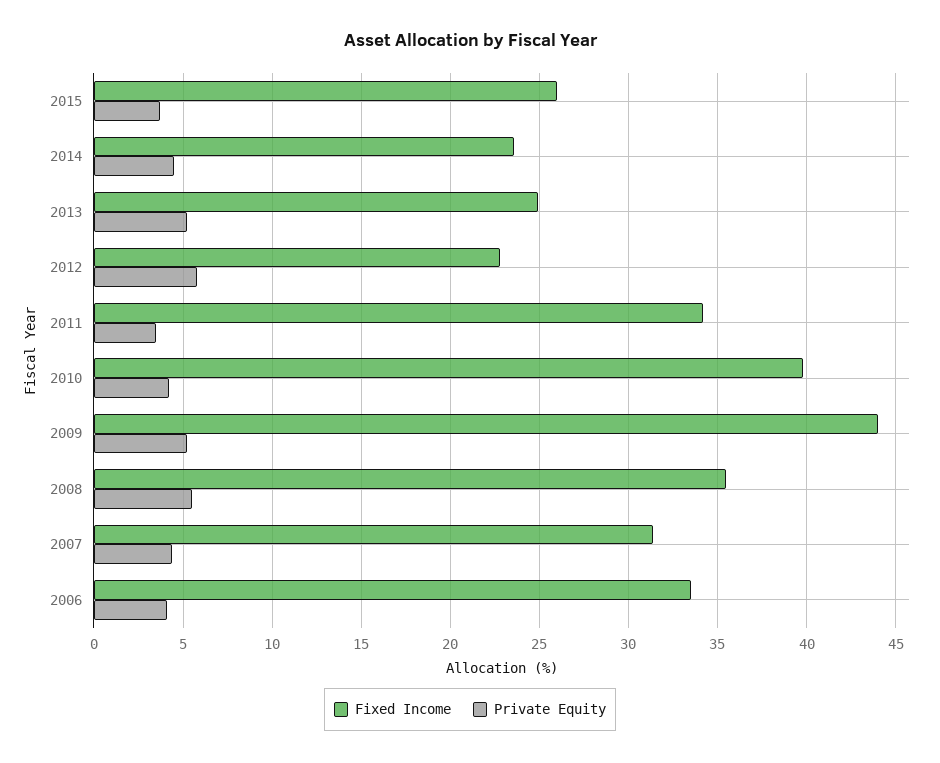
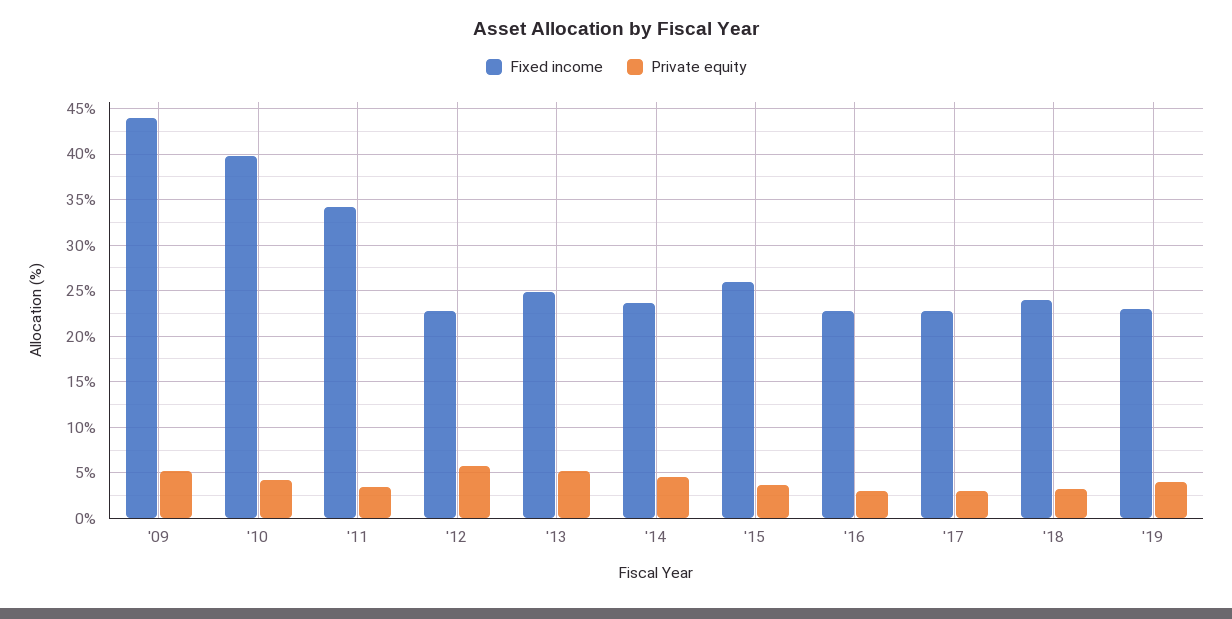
Fixed Income, 2008: 35.5 -> none
Private Equity, 2008: 5.5 -> none
Fixed Income, 2007: 31.5 -> none
Private Equity, 2007: 4.5 -> none
Fixed Income, 2006: 33.5 -> none
Private Equity, 2006: 4 -> none
Fixed Income, '16: none -> 23
Private Equity, '16: none -> 3
Fixed Income, '17: none -> 23
Private Equity, '17: none -> 3
Fixed Income, '18: none -> 24
Private Equity, '18: none -> 3
Fixed Income, '19: none -> 23
Private Equity, '19: none -> 4

